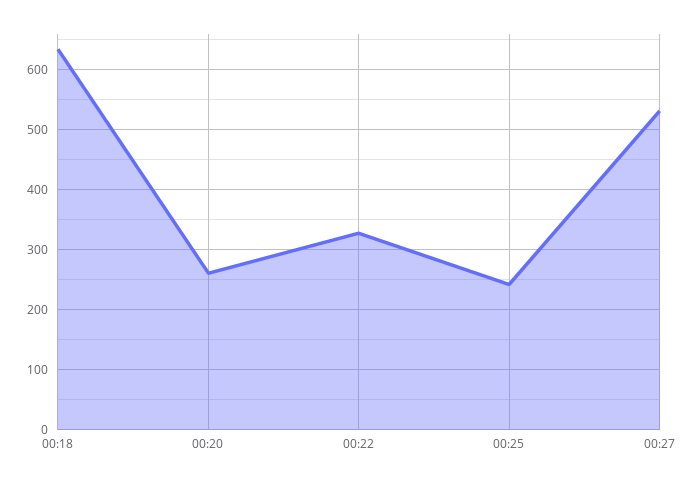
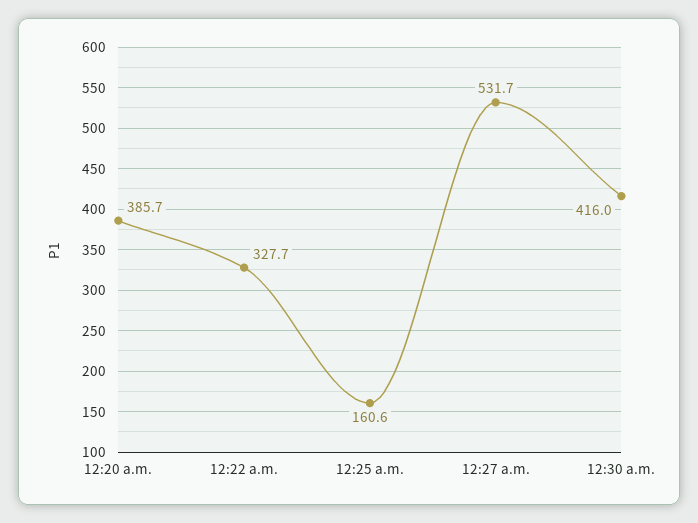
00:18: 640 -> none
00:20: 260 -> 385.7
00:25: 240 -> 160.6
12:30 a.m.: none -> 416

